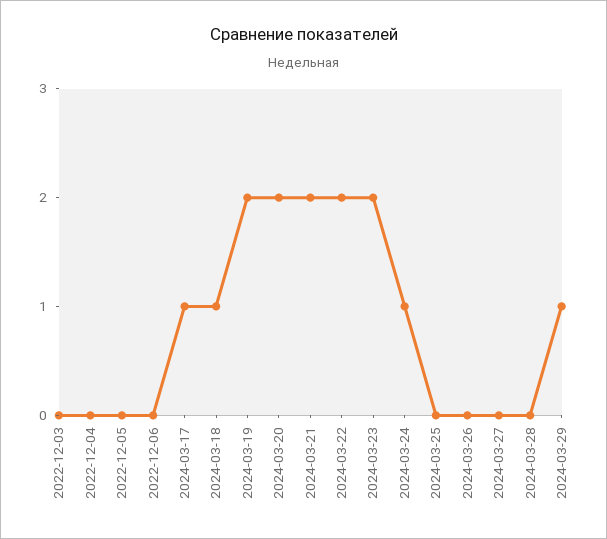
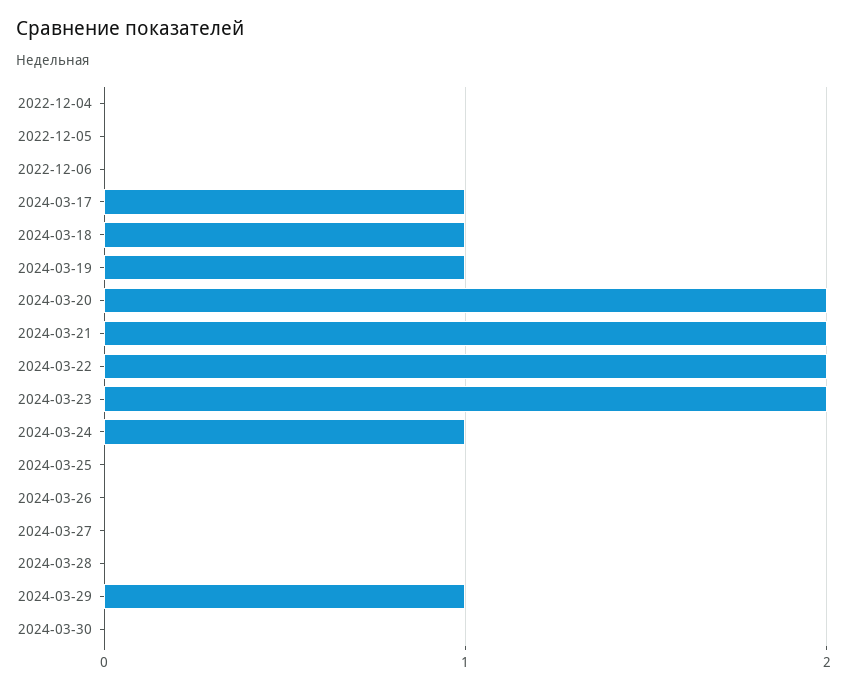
2022-12-03: 0 -> none
2024-03-19: 2 -> 1
2024-03-30: none -> 0

